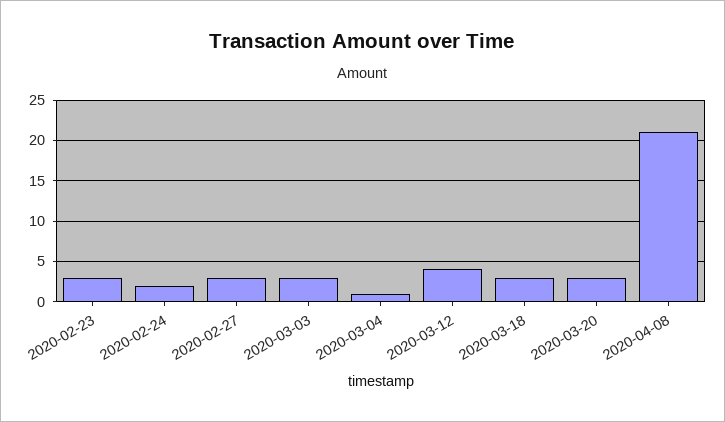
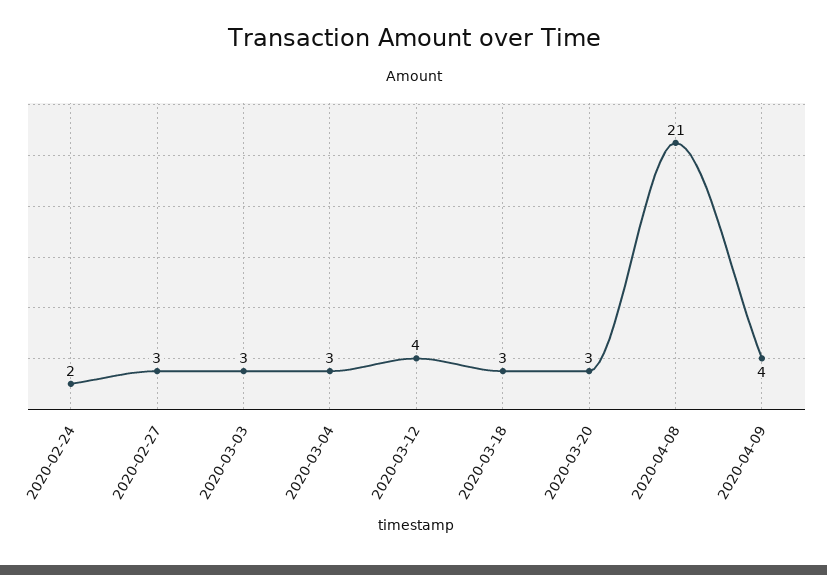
2020-02-23: 3 -> none
2020-03-04: 1 -> 3
2020-04-09: none -> 4

